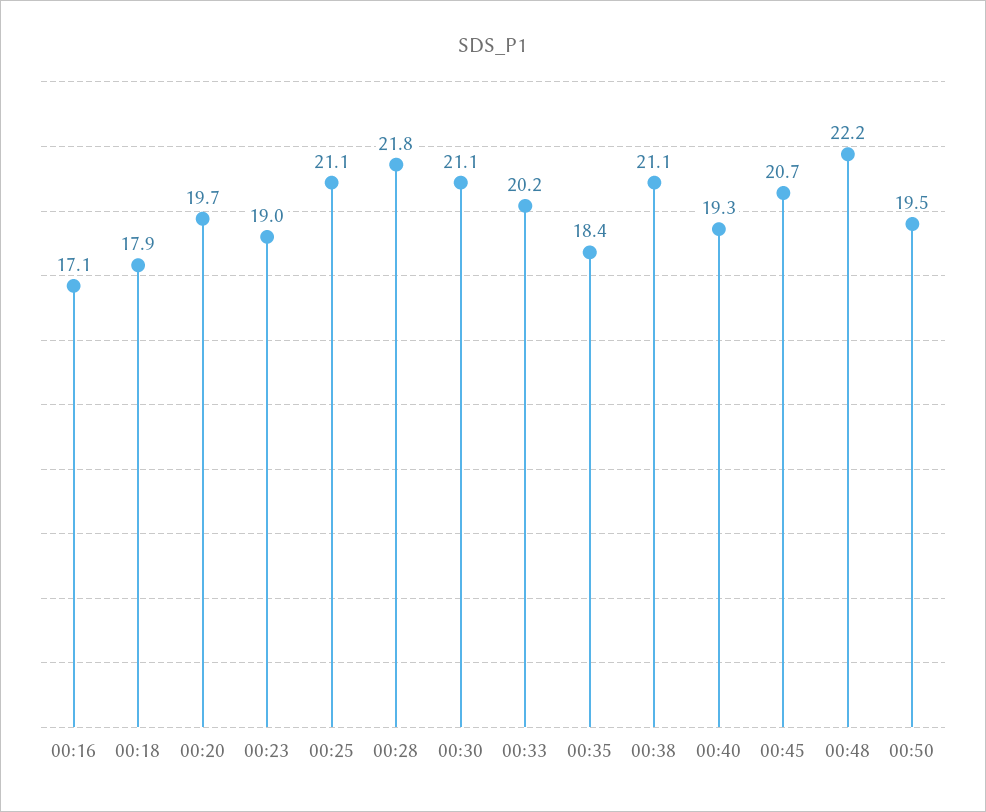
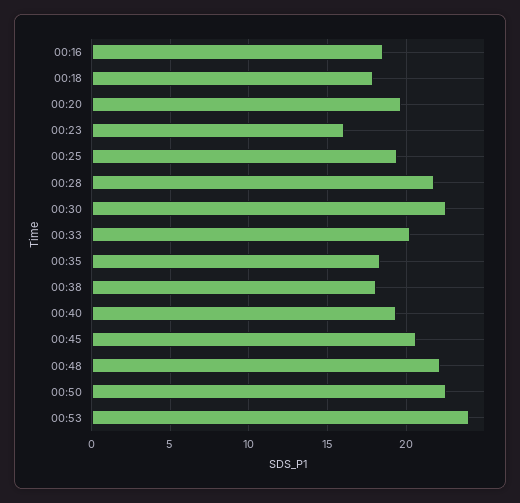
00:16: 17.1 -> 18.5
00:23: 19 -> 16
00:25: 21.1 -> 19.5
00:30: 21.1 -> 22.5
00:38: 21.1 -> 18
00:50: 19.5 -> 22.5
00:53: none -> 24

